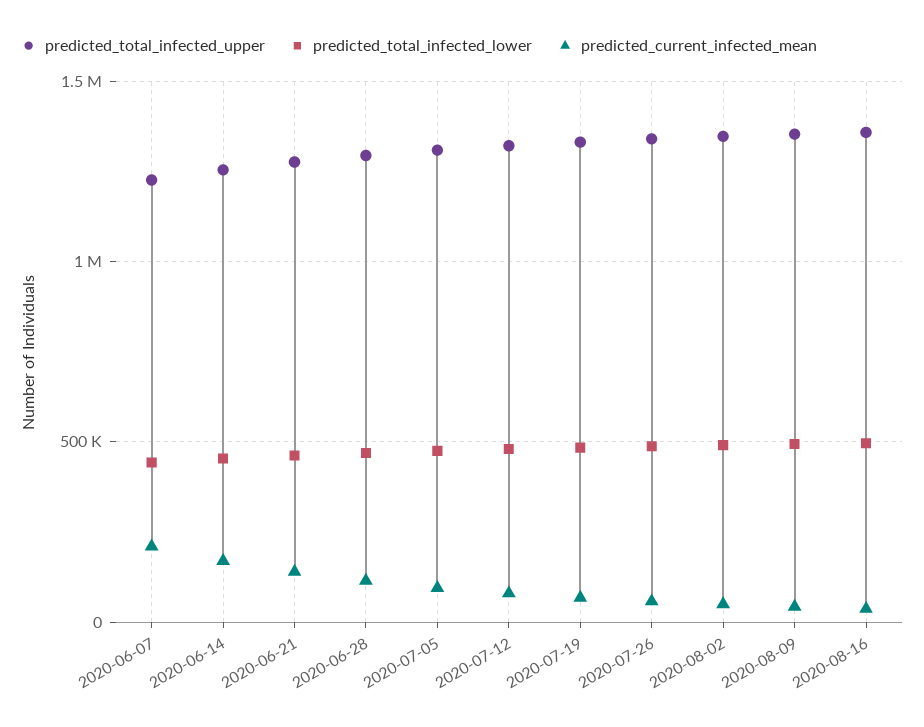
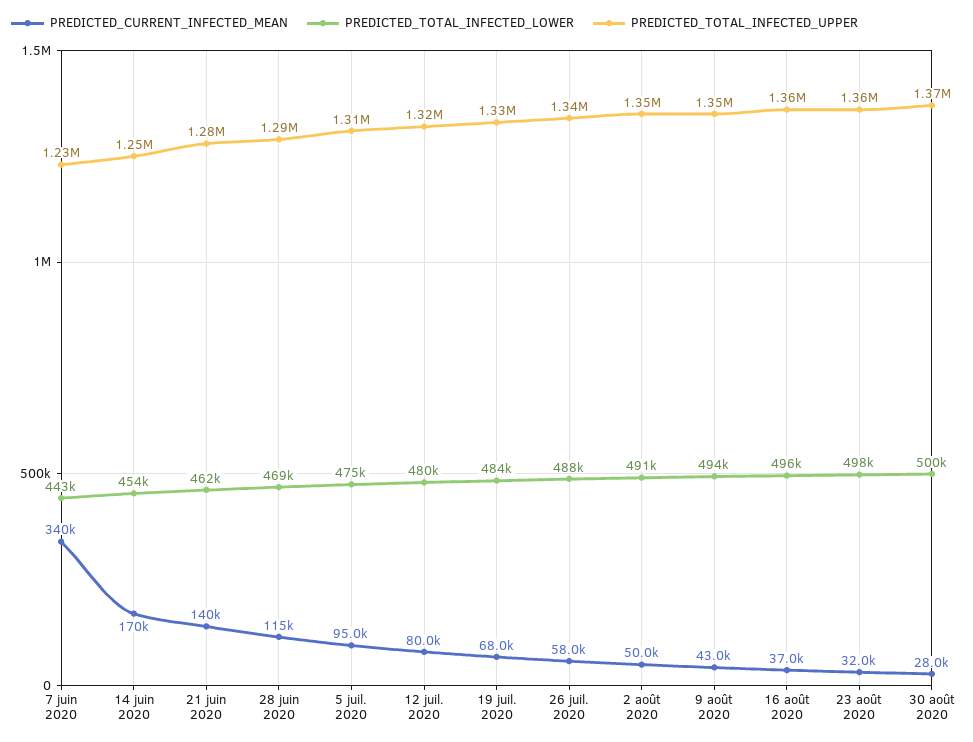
predicted_current_infected_mean, 2020-06-07: 200000 -> 340000
predicted_current_infected_mean, 23 août 2020: none -> 32000
predicted_total_infected_lower, 23 août 2020: none -> 498000
predicted_total_infected_upper, 23 août 2020: none -> 1360000
predicted_current_infected_mean, 30 août 2020: none -> 28000
predicted_total_infected_lower, 30 août 2020: none -> 500000
predicted_total_infected_upper, 30 août 2020: none -> 1370000

